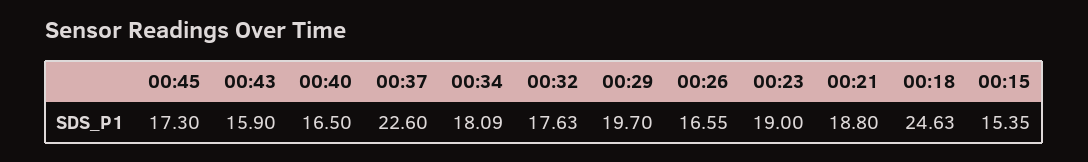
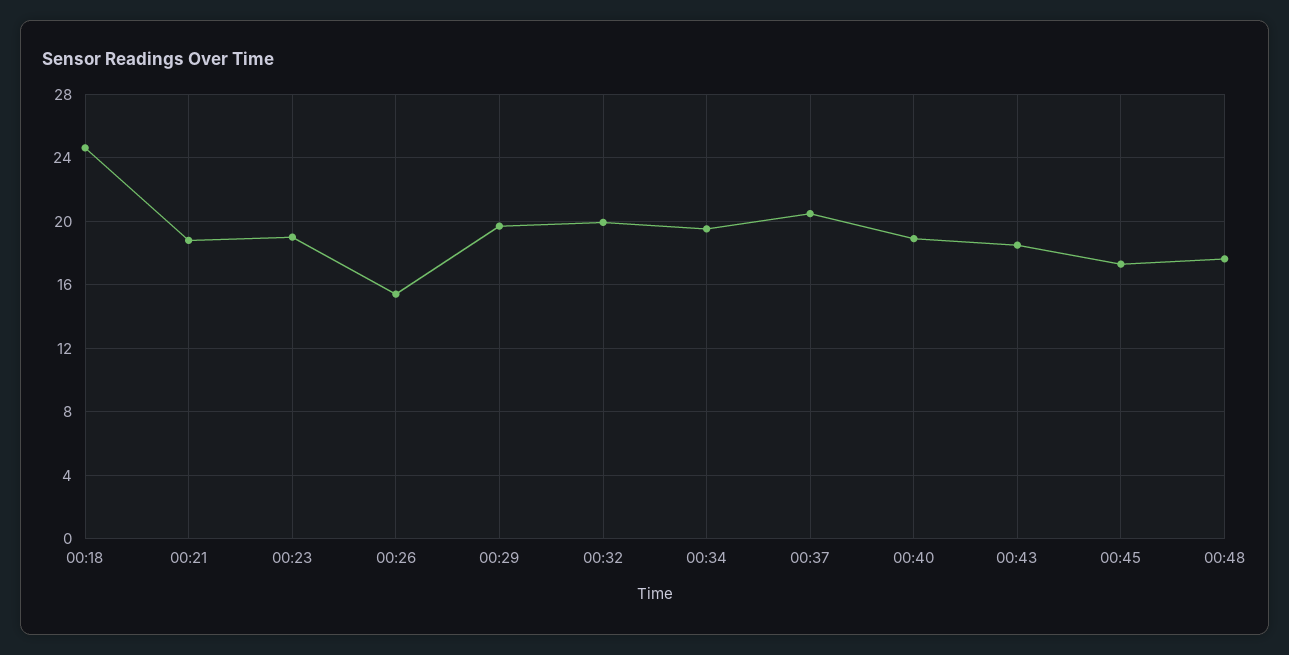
00:43: 15.9 -> 18.5
00:40: 16.5 -> 19
00:37: 22.6 -> 20.5
00:34: 18.09 -> 19.5
00:32: 17.63 -> 20
00:26: 16.55 -> 15.5
00:15: 15.35 -> none
00:48: none -> 17.5

